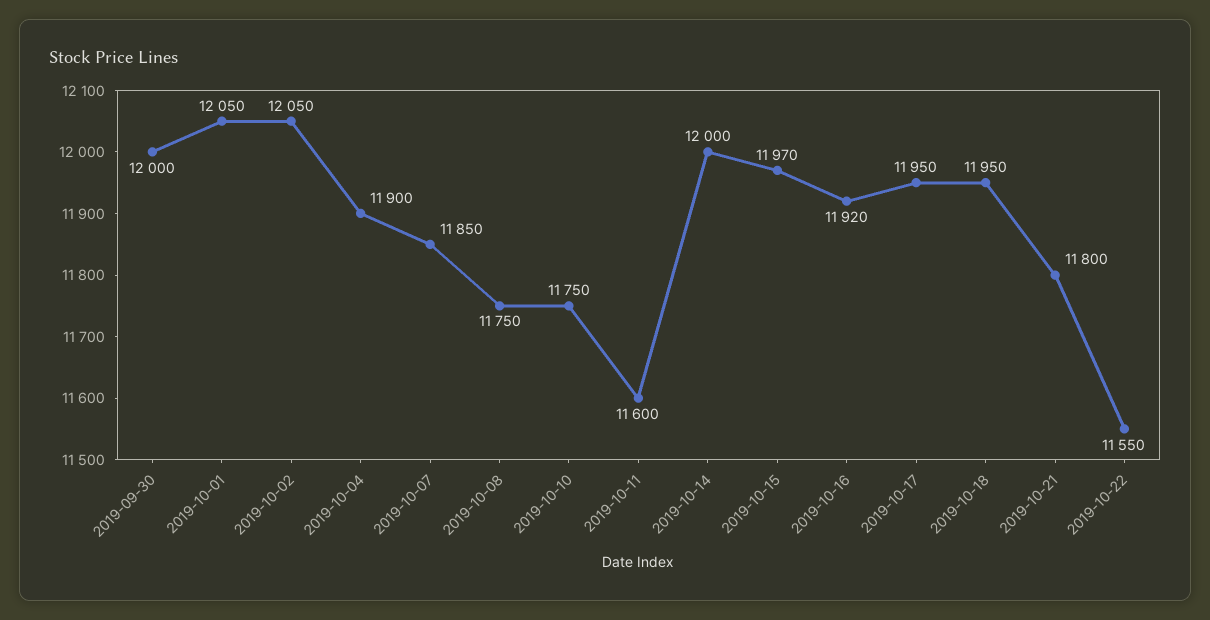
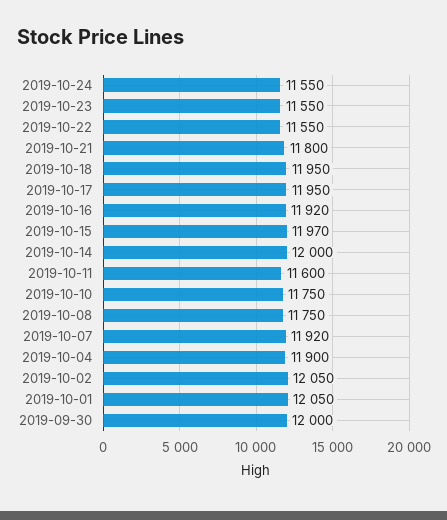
2019-10-07: 11850 -> 11920
2019-10-24: none -> 11550
2019-10-23: none -> 11550

